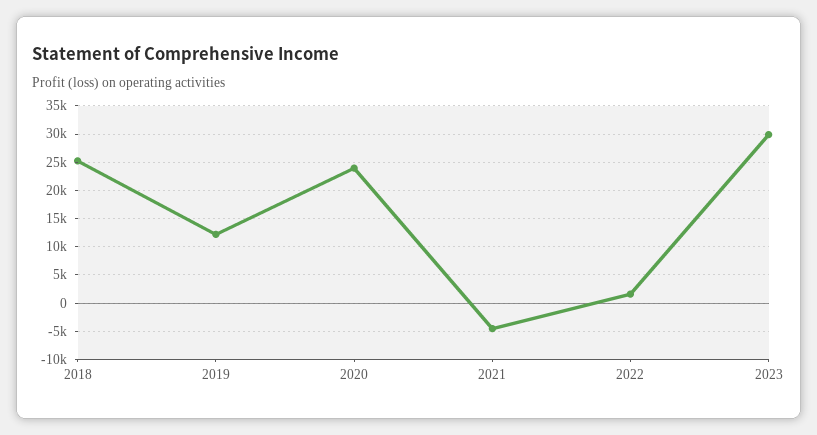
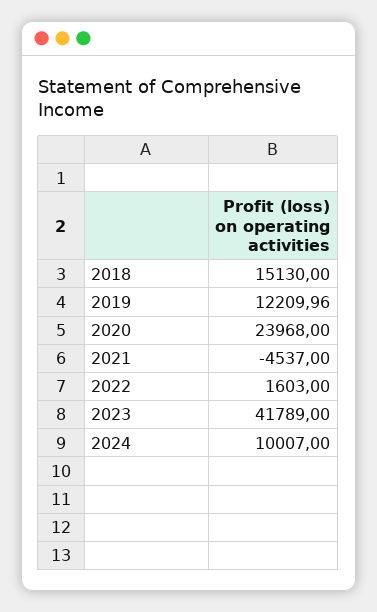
2018: 25000 -> 15130
2023: 30000 -> 41789
2024: none -> 10007

